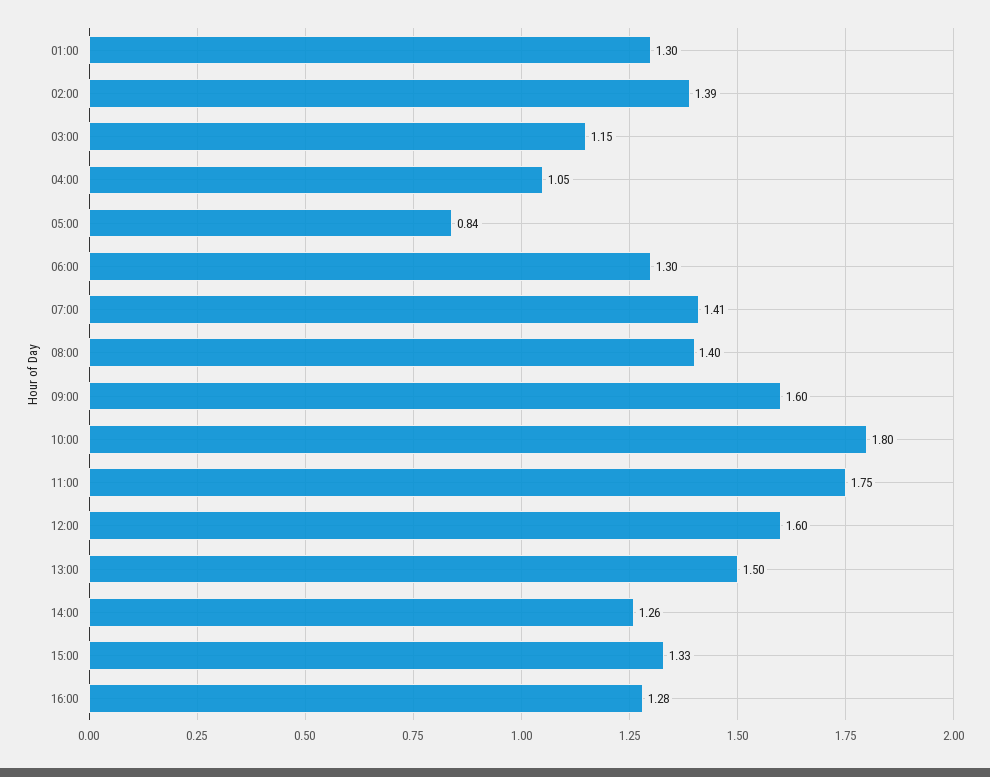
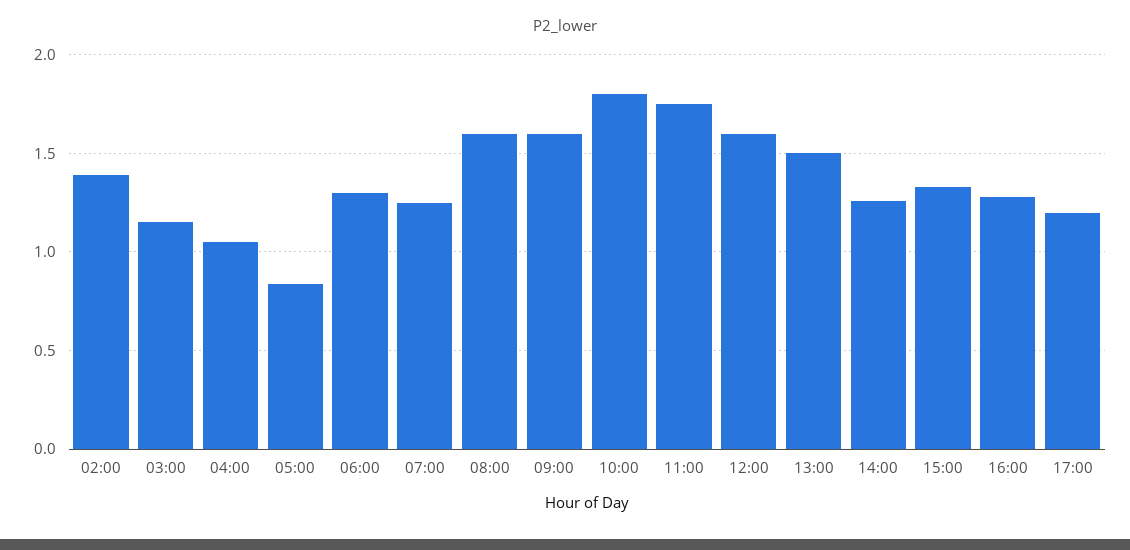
01:00: 1.3 -> none
07:00: 1.41 -> 1.25
08:00: 1.4 -> 1.6
17:00: none -> 1.2

